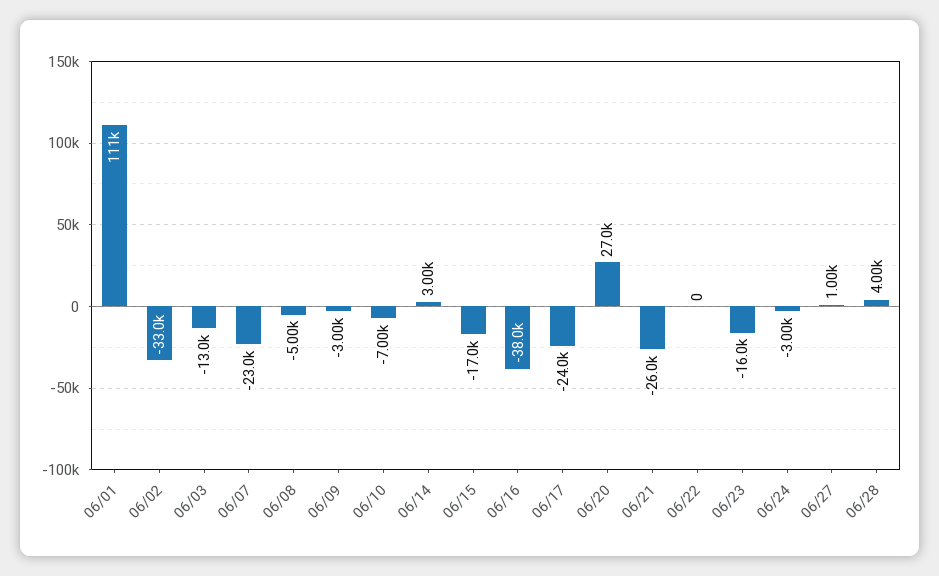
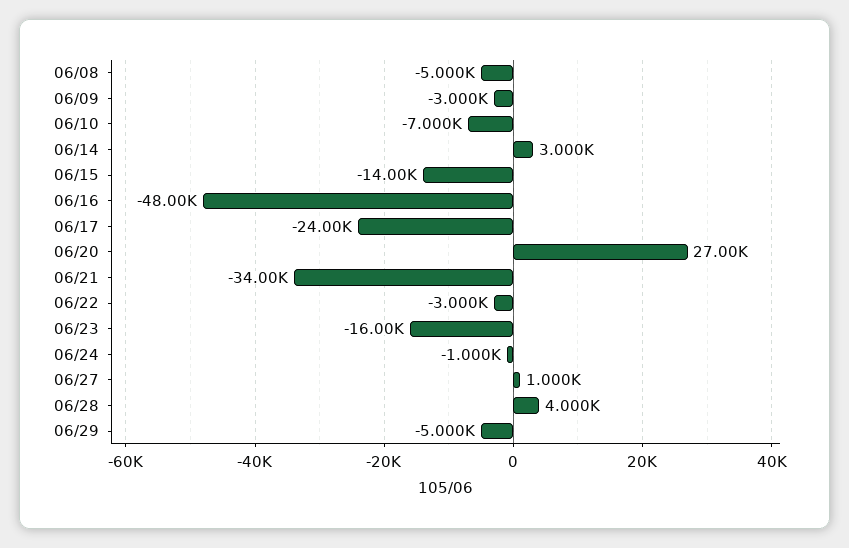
06/01: 111000 -> none
06/02: -33000 -> none
06/03: -13000 -> none
06/07: -23000 -> none
06/15: -17000 -> -14000
06/16: -38000 -> -48000
06/21: -26000 -> -34000
06/22: 0 -> -3000
06/24: -3000 -> -1000
06/29: none -> -5000

